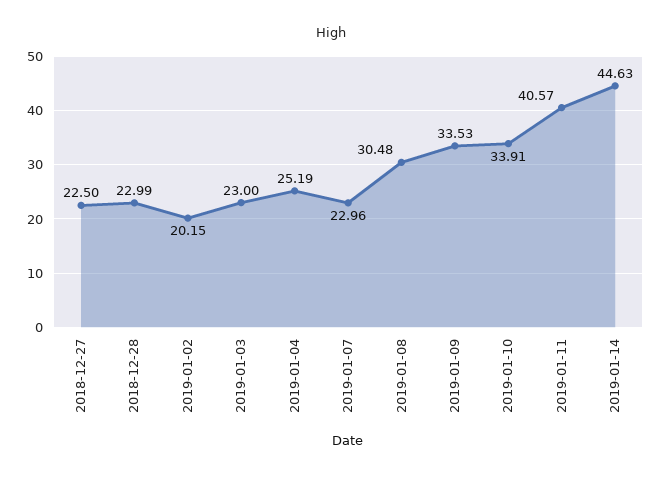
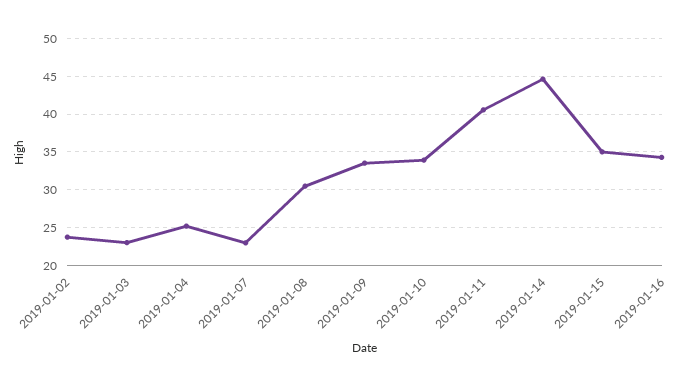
2018-12-27: 22.5 -> none
2018-12-28: 22.99 -> none
2019-01-02: 20.15 -> 24
2019-01-15: none -> 35
2019-01-16: none -> 34

